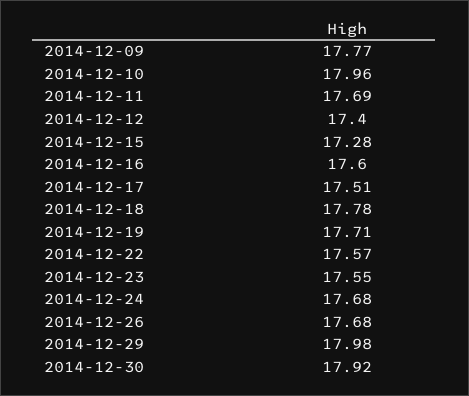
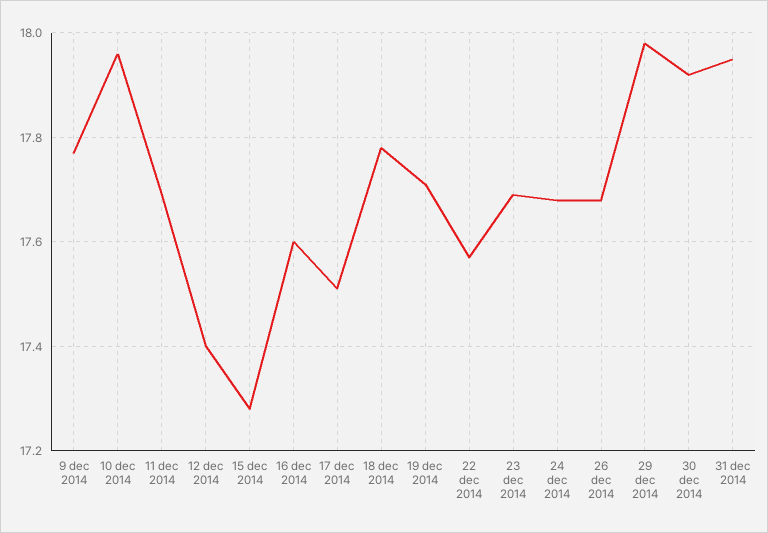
2014-12-23: 17.55 -> 17.7
31 dec 2014: none -> 17.95

